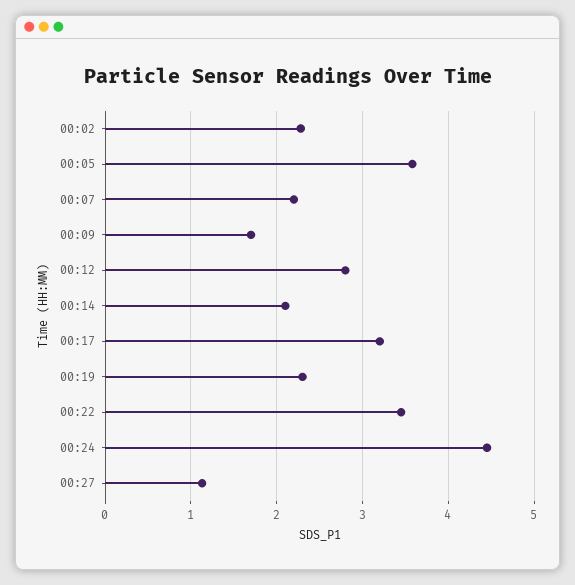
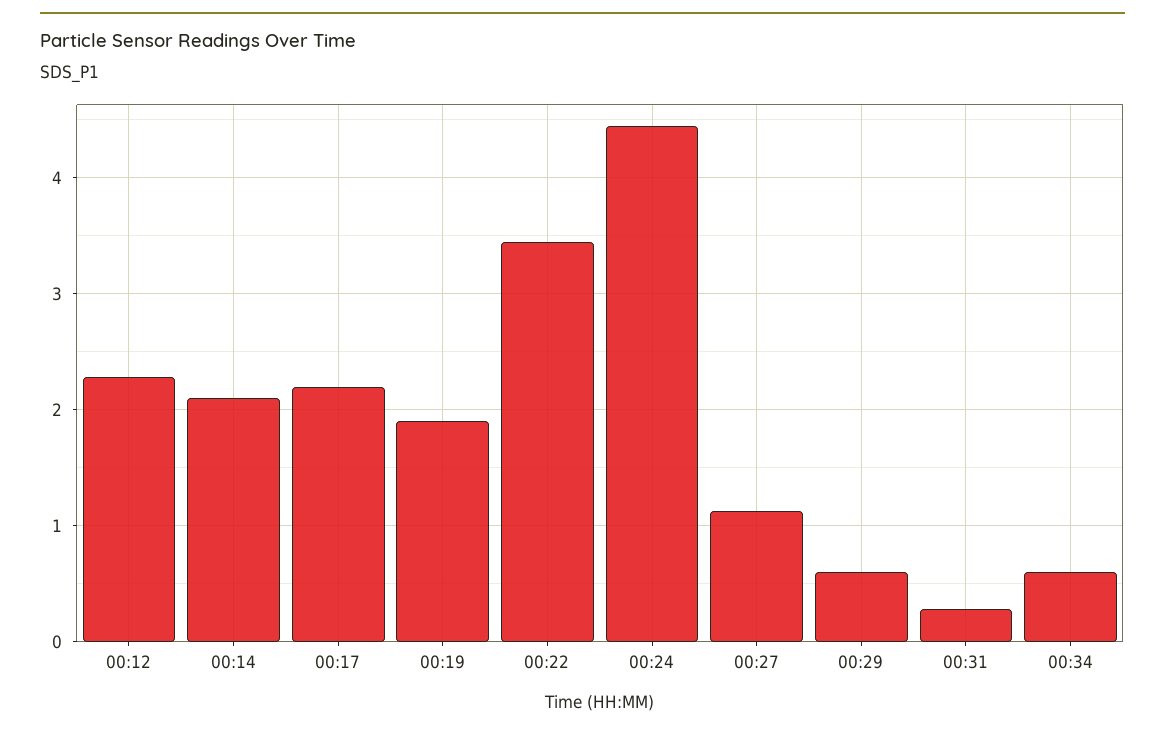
00:02: 2.3 -> none
00:05: 3.6 -> none
00:07: 2.2 -> none
00:09: 1.7 -> none
00:12: 2.8 -> 2.3
00:17: 3.2 -> 2.2
00:19: 2.3 -> 1.9
00:29: none -> 0.6
00:31: none -> 0.3
00:34: none -> 0.6

